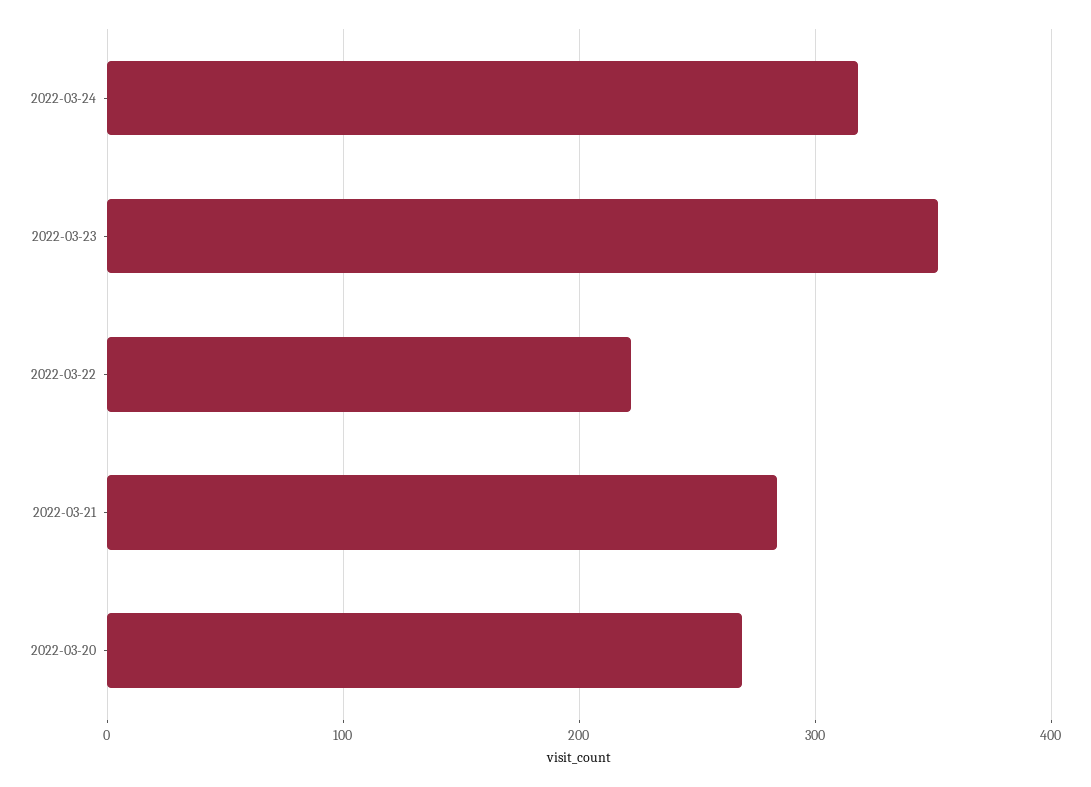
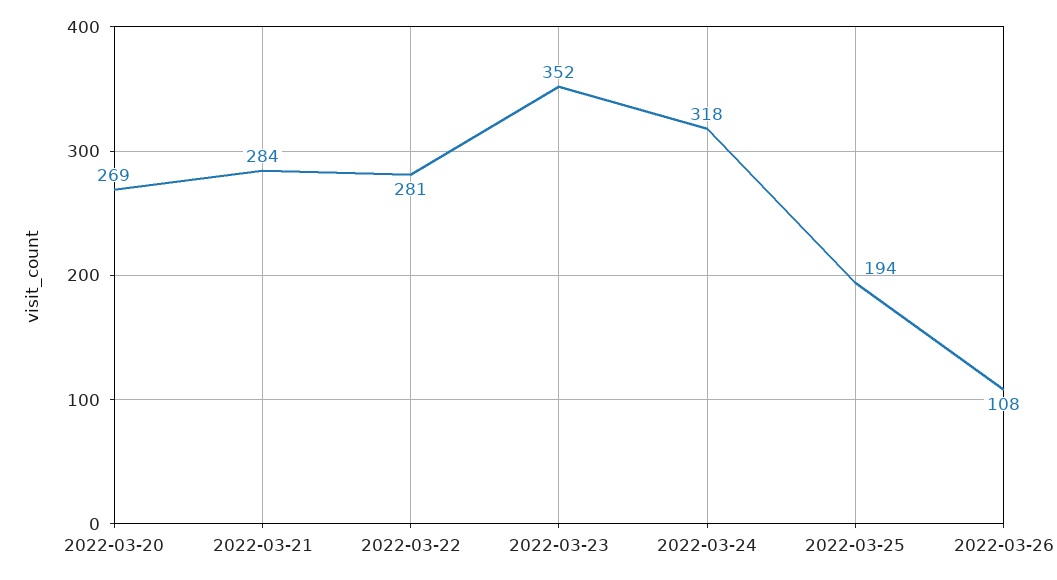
2022-03-22: 220 -> 281
2022-03-25: none -> 194
2022-03-26: none -> 108

